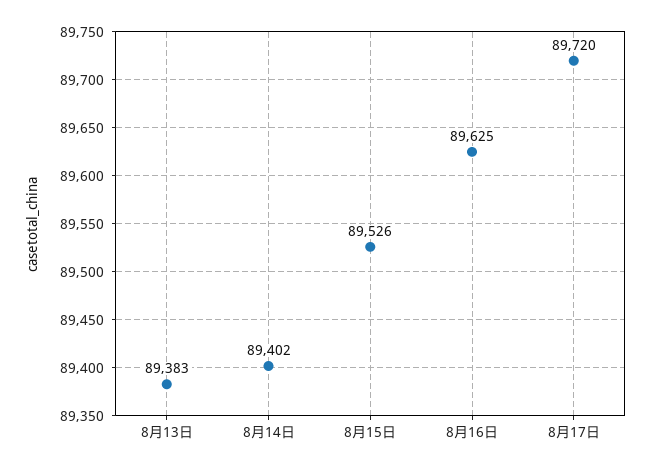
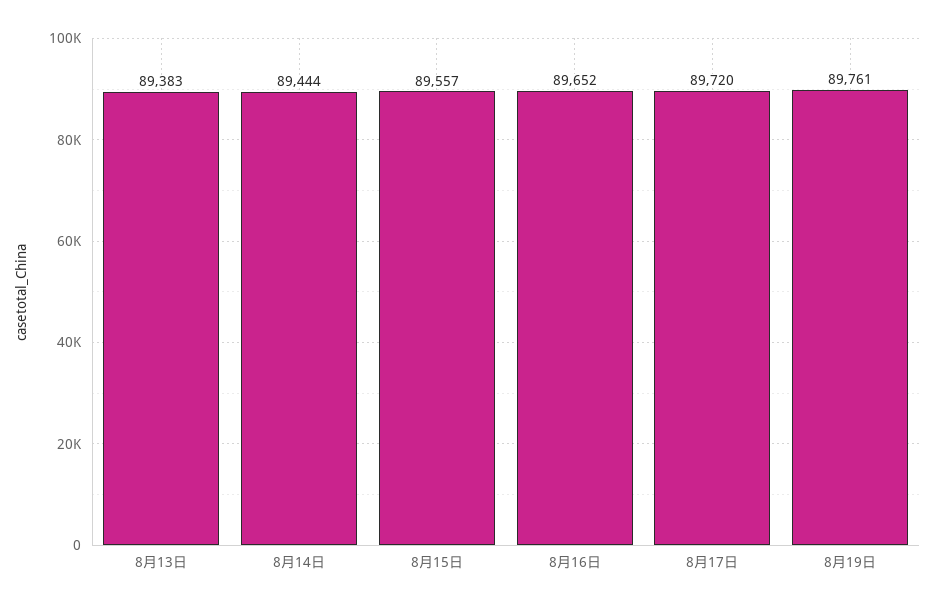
8月14日: 89402 -> 89444
8月15日: 89526 -> 89557
8月16日: 89625 -> 89652
8月19日: none -> 89761

